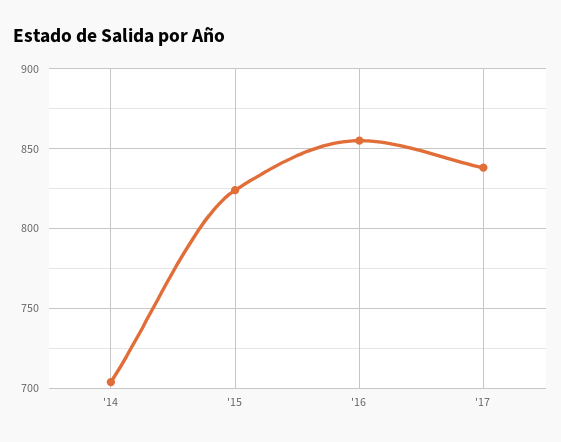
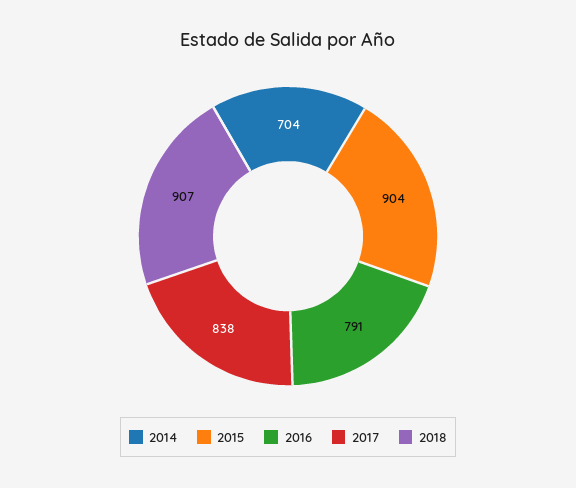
'15: 825 -> 904
'16: 855 -> 791
2018: none -> 907

